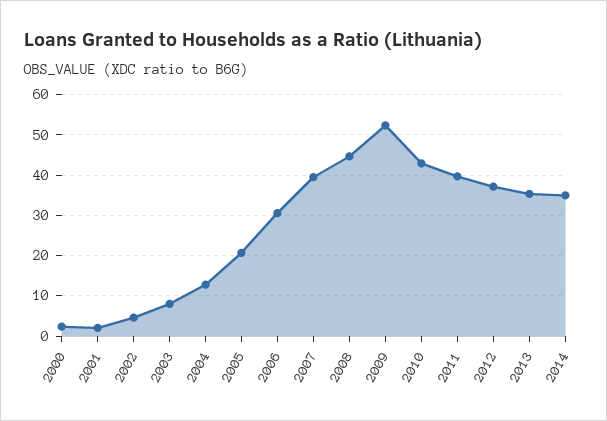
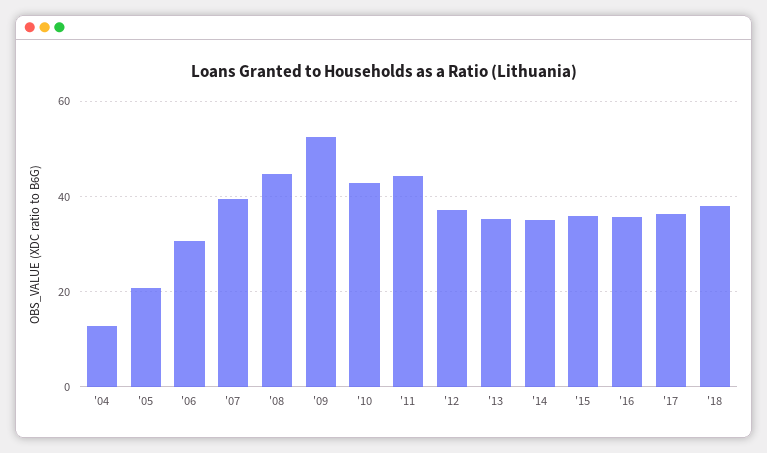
2000: 2 -> none
2001: 2 -> none
2002: 4 -> none
2003: 8 -> none
2011: 40 -> 44
'15: none -> 36
'16: none -> 36
'17: none -> 36
'18: none -> 38

